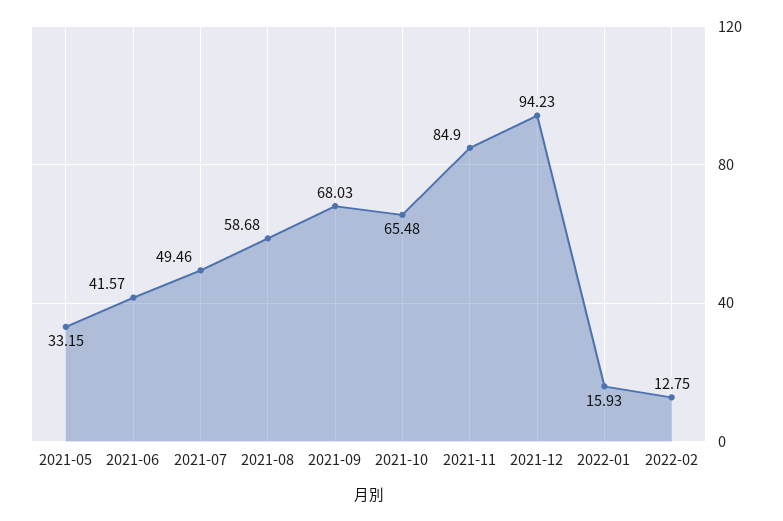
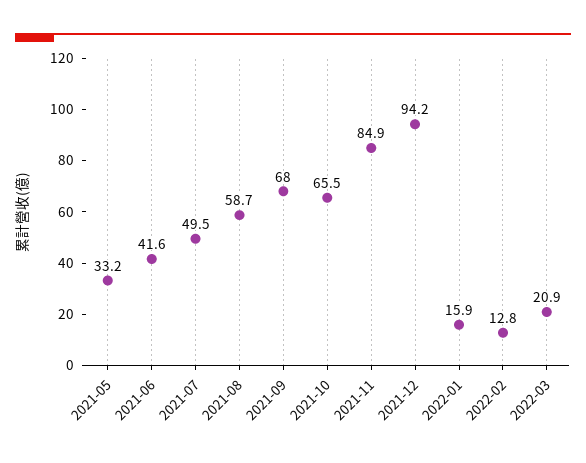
2022-03: none -> 20.9

